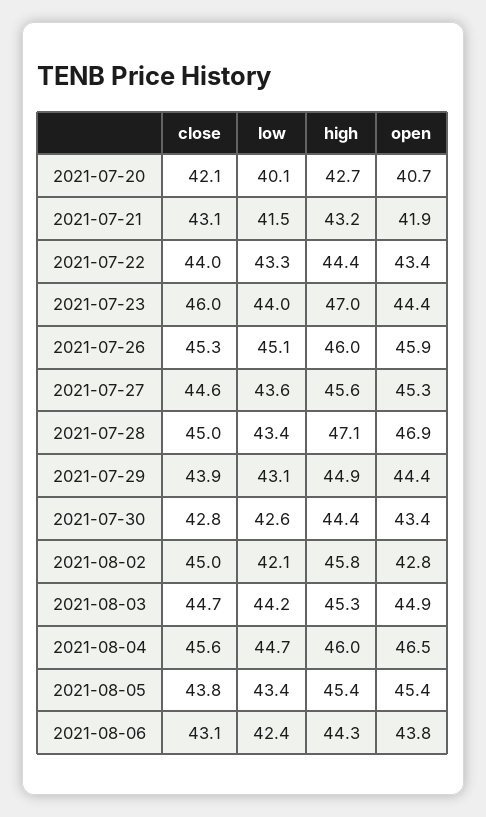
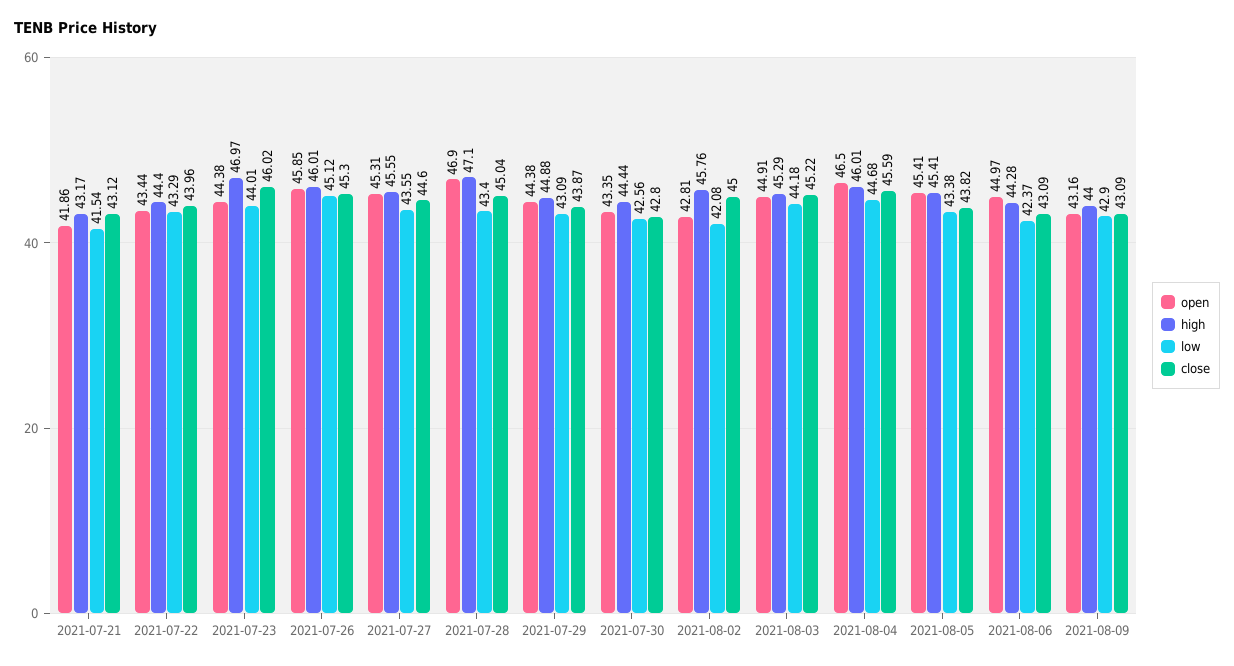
close, 2021-07-20: 42.1 -> none
low, 2021-07-20: 40.1 -> none
high, 2021-07-20: 42.7 -> none
open, 2021-07-20: 40.7 -> none
close, 2021-08-03: 44.7 -> 45.22
open, 2021-08-06: 43.8 -> 44.97
open, 2021-08-09: none -> 43.16
high, 2021-08-09: none -> 44
low, 2021-08-09: none -> 42.9
close, 2021-08-09: none -> 43.09

